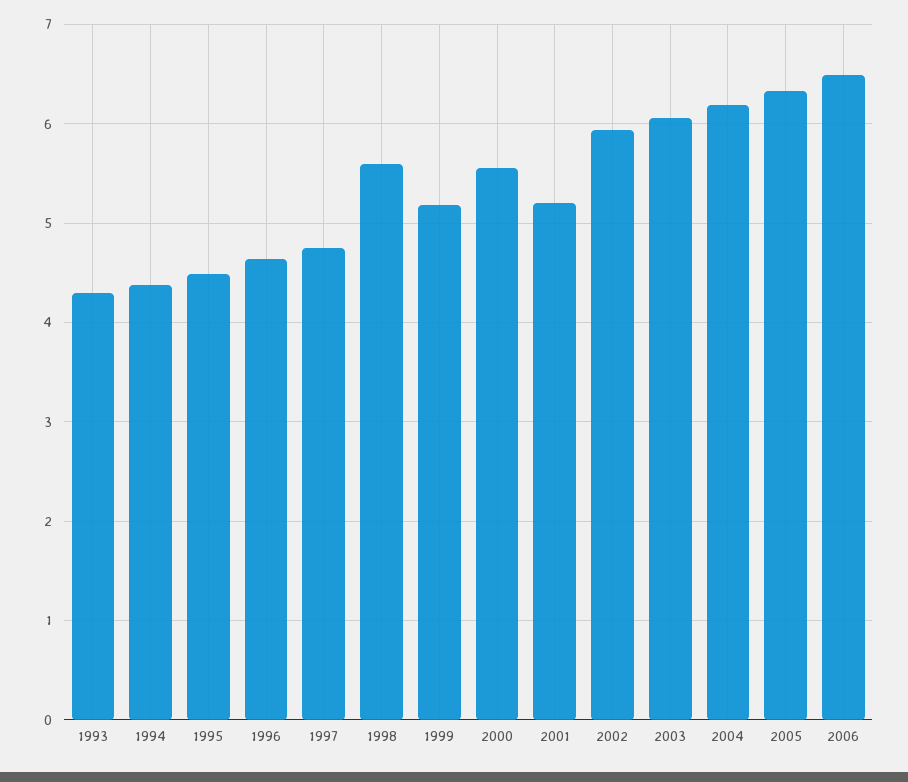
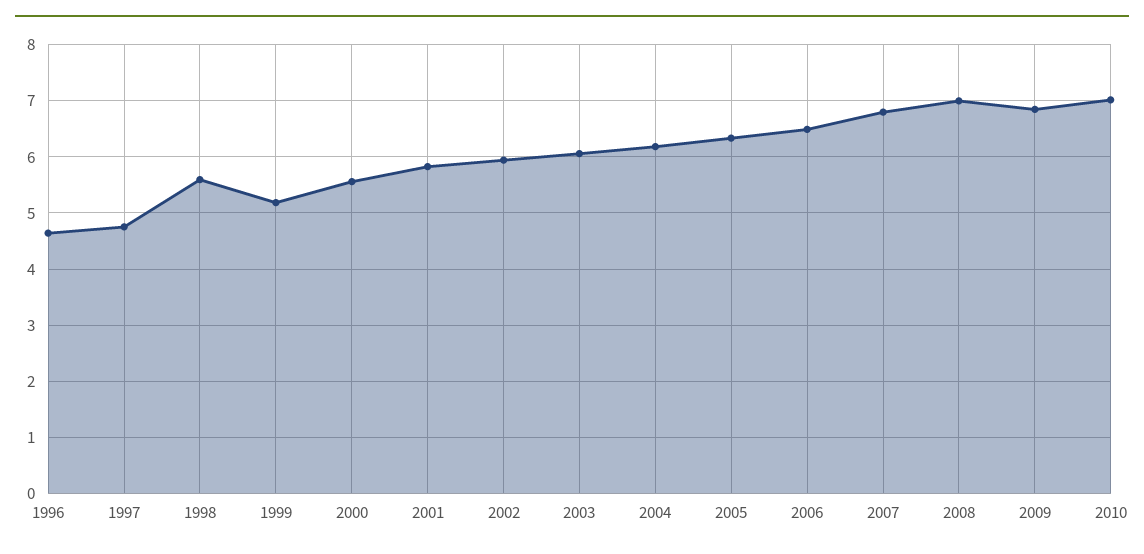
1993: 4.3 -> none
1994: 4.4 -> none
1995: 4.5 -> none
2001: 5.2 -> 5.8
2007: none -> 6.8
2008: none -> 7
2009: none -> 6.8
2010: none -> 7

